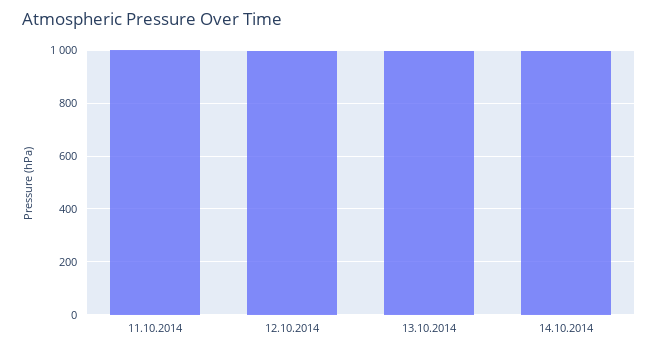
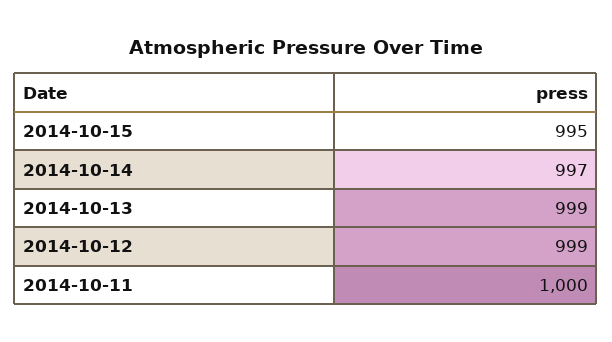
2014-10-15: none -> 995

